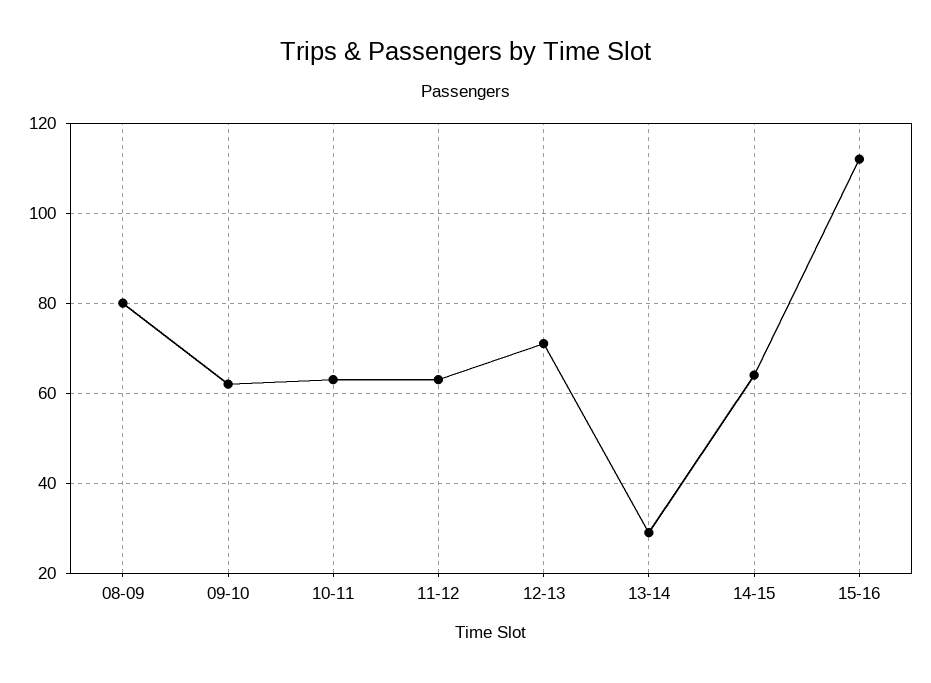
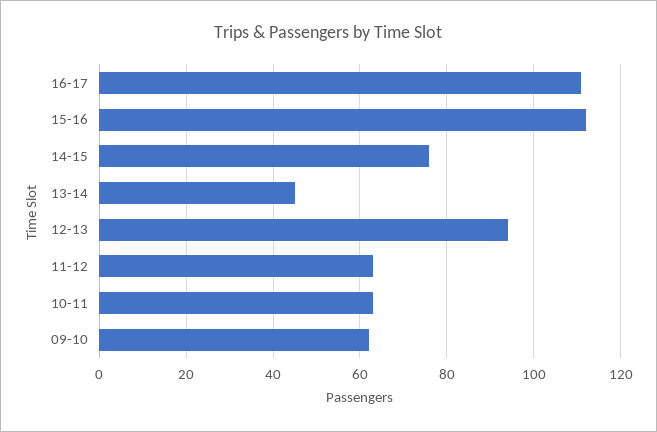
08-09: 80 -> none
12-13: 70 -> 95
13-14: 30 -> 45
14-15: 65 -> 75
16-17: none -> 110

